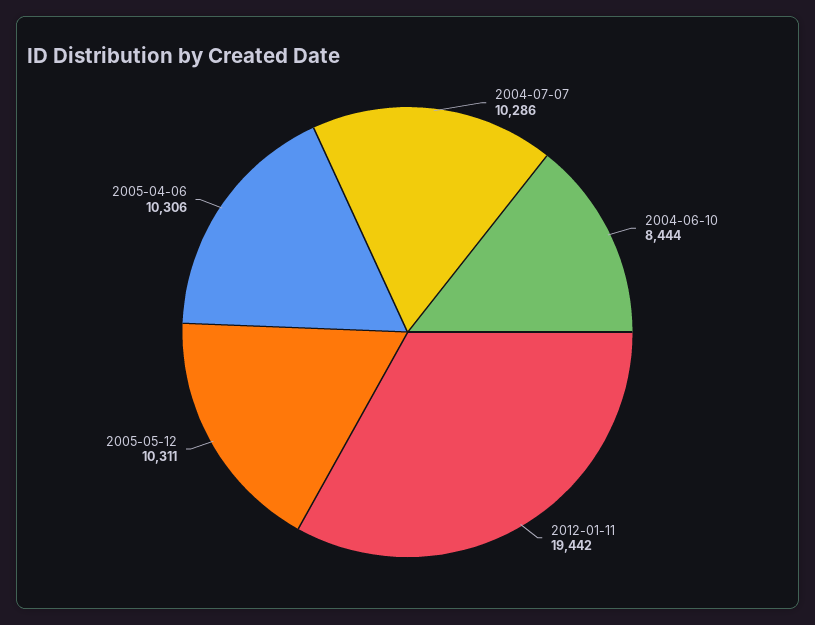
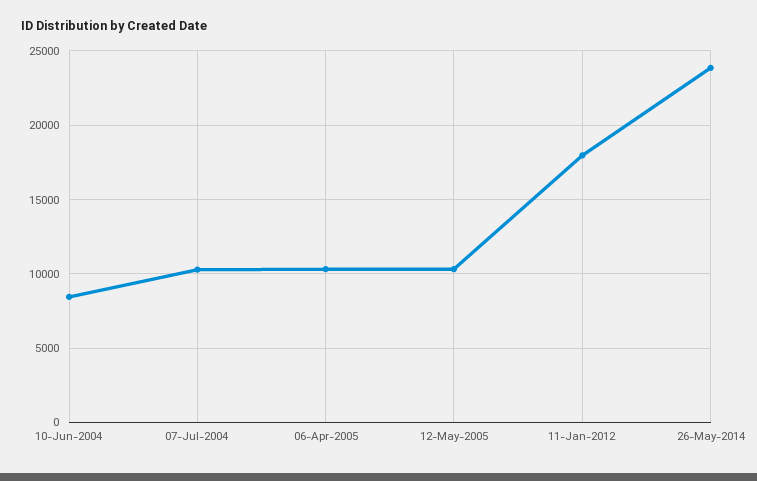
2012-01-11: 19442 -> 18000
26-May-2014: none -> 24000

